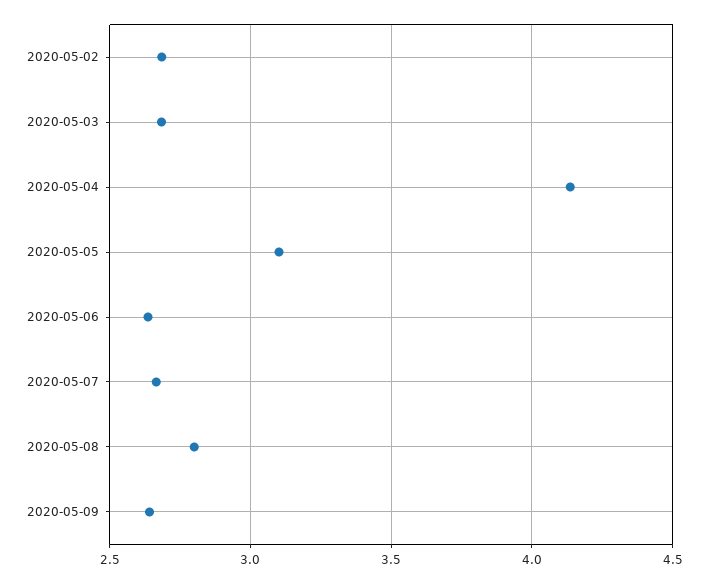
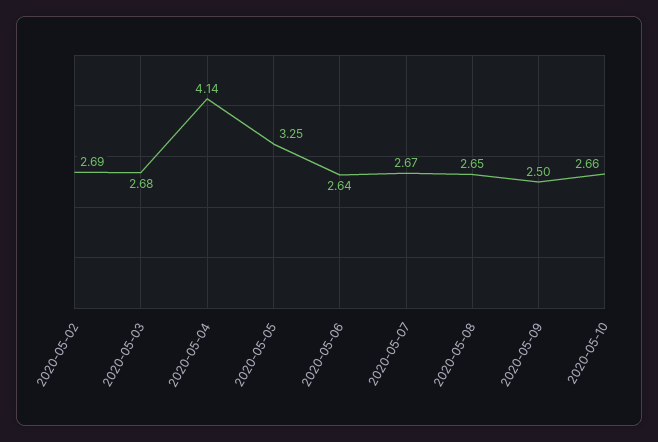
2020-05-05: 3.1 -> 3.25
2020-05-08: 2.8 -> 2.65
2020-05-09: 2.65 -> 2.5
2020-05-10: none -> 2.66

